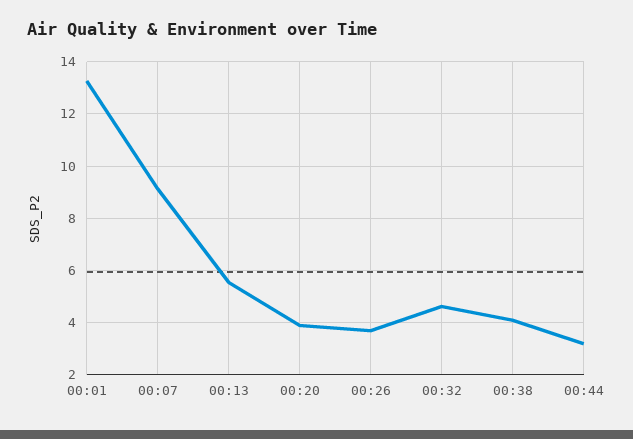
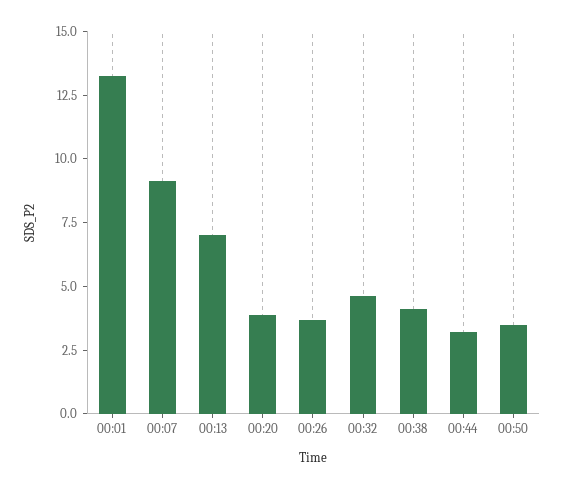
00:13: 5.5 -> 7
00:50: none -> 3.5

